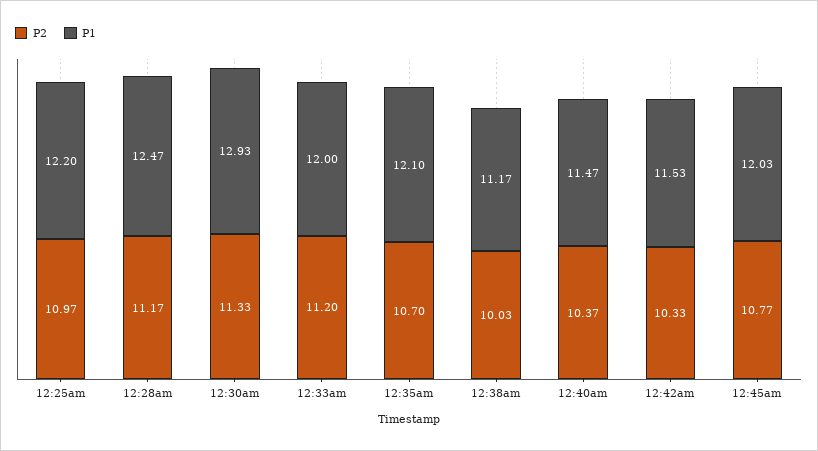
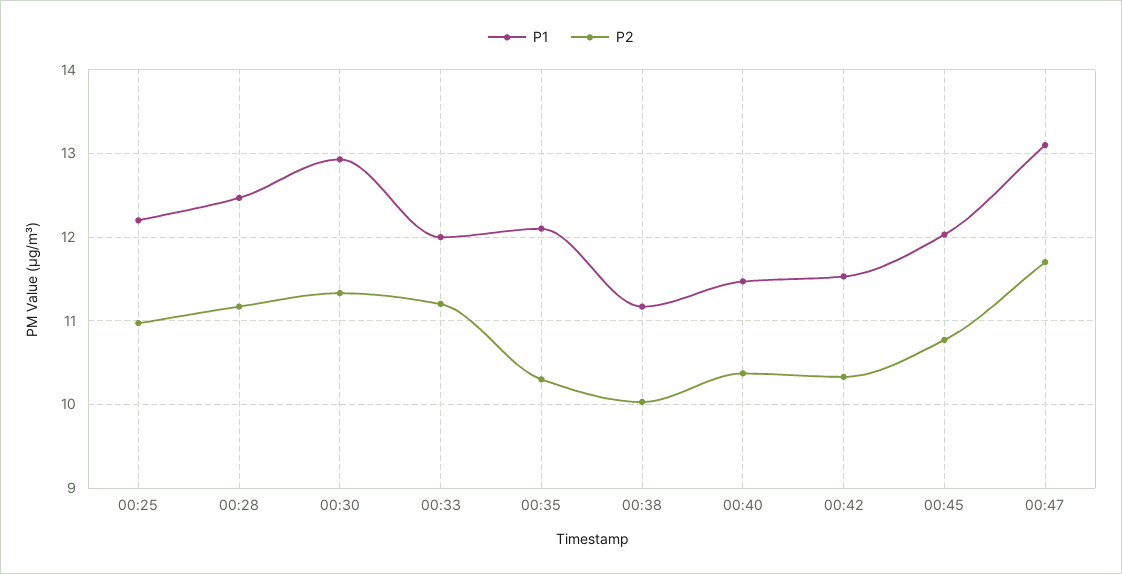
P2, 12:35am: 10.7 -> 10.3
P1, 00:47: none -> 13.1
P2, 00:47: none -> 11.7

